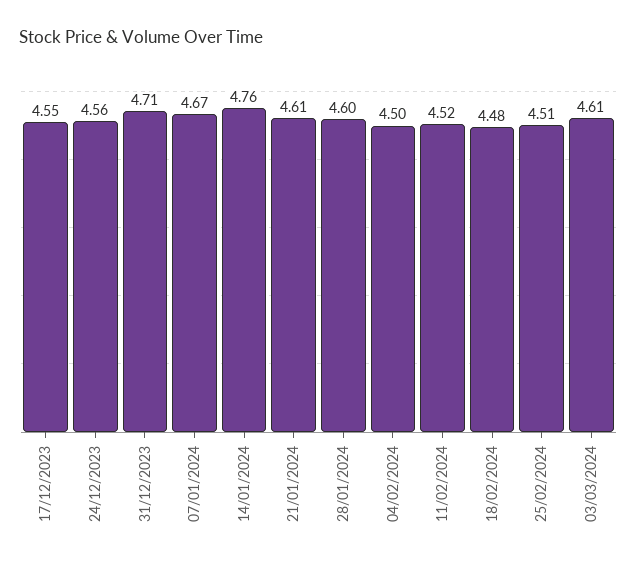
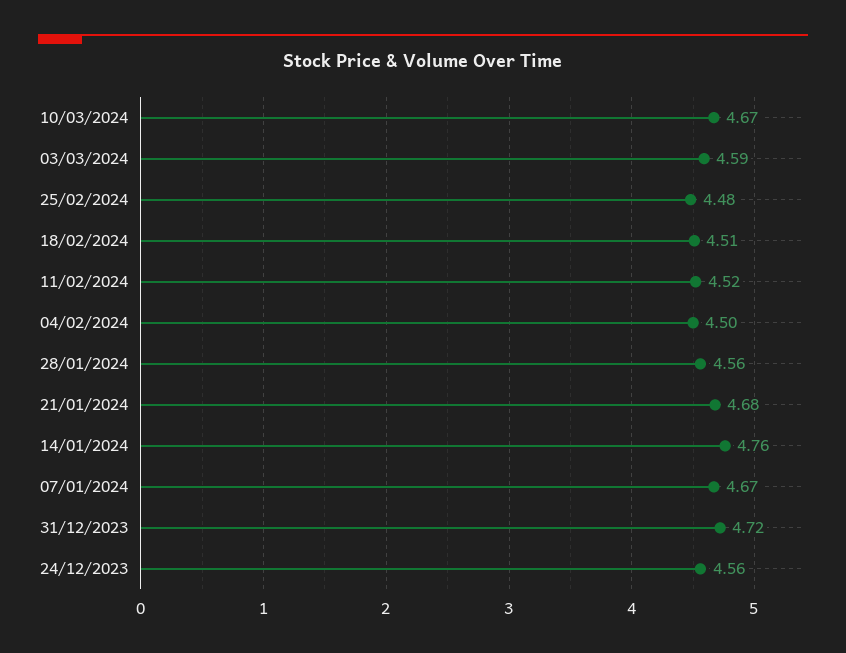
17/12/2023: 4.55 -> none
31/12/2023: 4.71 -> 4.72
21/01/2024: 4.61 -> 4.68
28/01/2024: 4.6 -> 4.56
18/02/2024: 4.48 -> 4.51
25/02/2024: 4.51 -> 4.48
03/03/2024: 4.61 -> 4.59
10/03/2024: none -> 4.67

